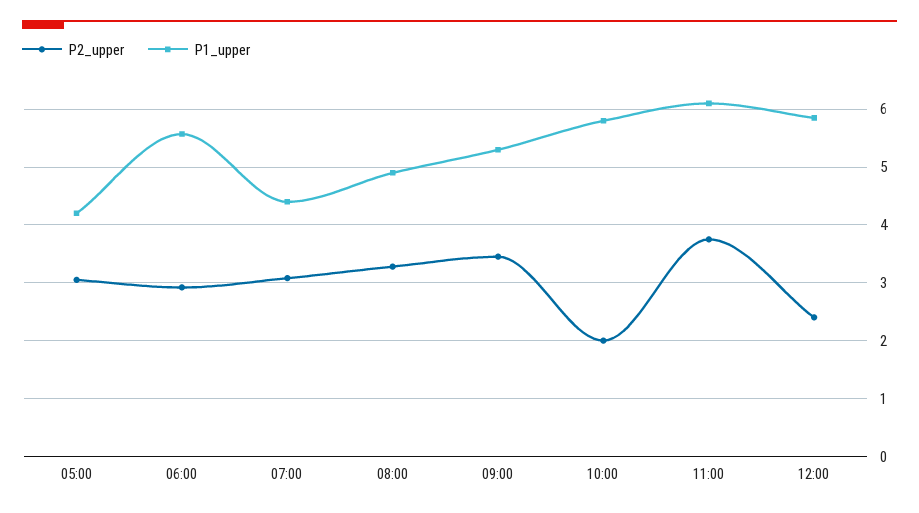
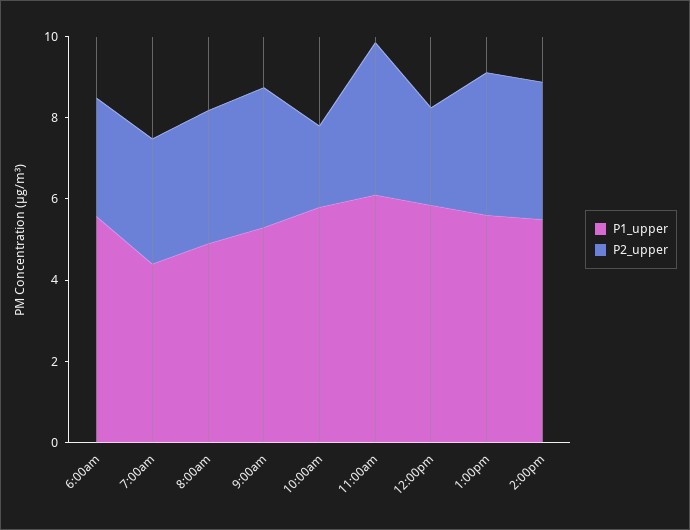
P2_upper, 05:00: 3 -> none
P1_upper, 05:00: 4.2 -> none
P1_upper, 1:00pm: none -> 5.5
P2_upper, 1:00pm: none -> 3.5
P1_upper, 2:00pm: none -> 5.5
P2_upper, 2:00pm: none -> 3.5

